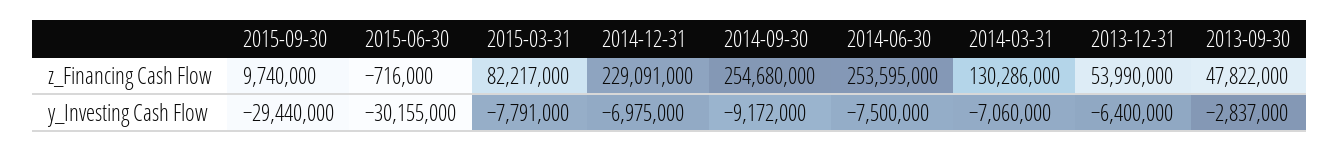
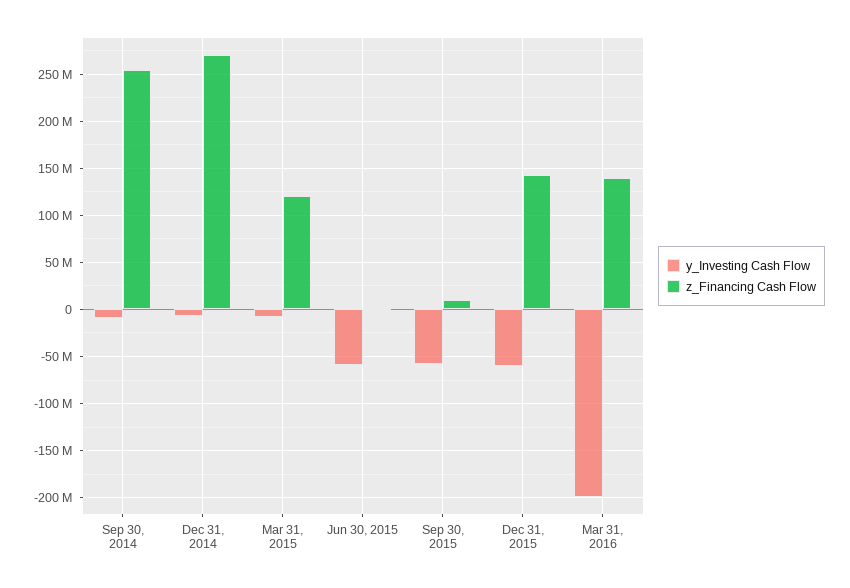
z_Financing Cash Flow, 2015-03-31: 82217000 -> 120000000
z_Financing Cash Flow, 2014-12-31: 229091000 -> 270000000
z_Financing Cash Flow, 2014-06-30: 253595000 -> none
z_Financing Cash Flow, 2014-03-31: 130286000 -> none
z_Financing Cash Flow, 2013-12-31: 53990000 -> none
z_Financing Cash Flow, 2013-09-30: 47822000 -> none
y_Investing Cash Flow, 2015-09-30: -29440000 -> -60000000
y_Investing Cash Flow, 2015-06-30: -30155000 -> -60000000
y_Investing Cash Flow, 2014-06-30: -7500000 -> none
y_Investing Cash Flow, 2014-03-31: -7060000 -> none
y_Investing Cash Flow, 2013-12-31: -6400000 -> none
y_Investing Cash Flow, 2013-09-30: -2837000 -> none
y_Investing Cash Flow, Dec 31, 2015: none -> -60000000
z_Financing Cash Flow, Dec 31, 2015: none -> 140000000
y_Investing Cash Flow, Mar 31, 2016: none -> -200000000
z_Financing Cash Flow, Mar 31, 2016: none -> 140000000

